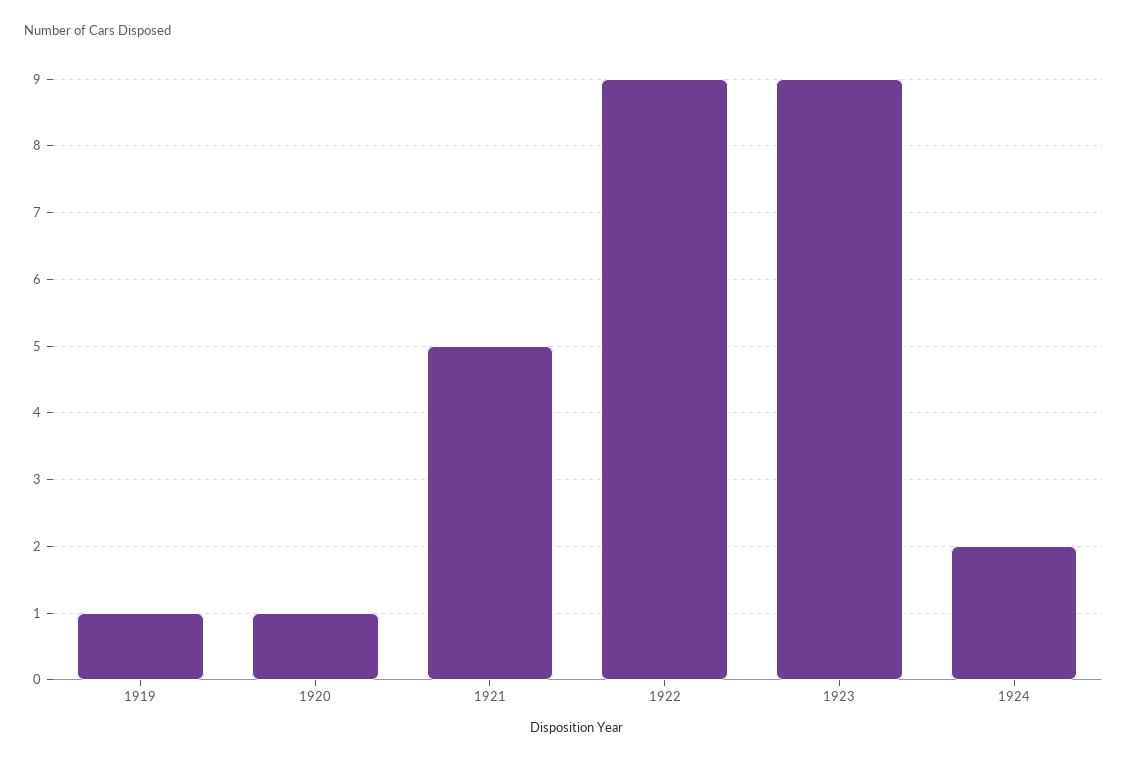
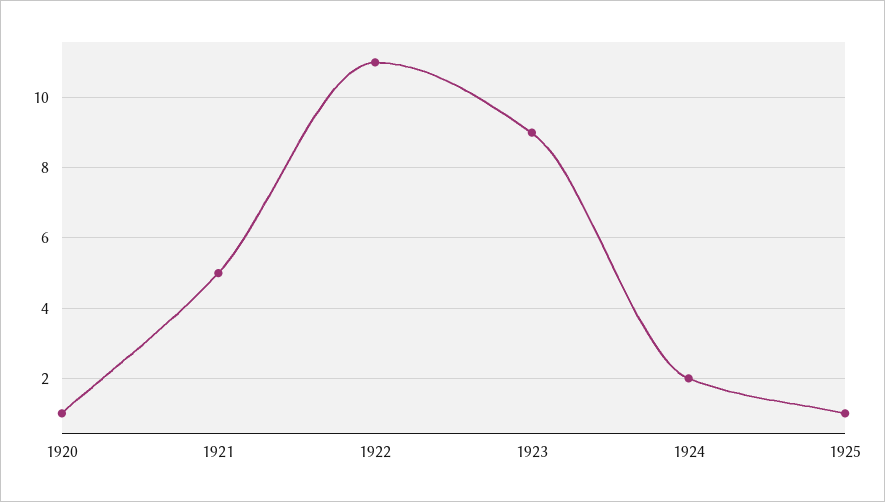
1919: 1 -> none
1922: 9 -> 11
1925: none -> 1

